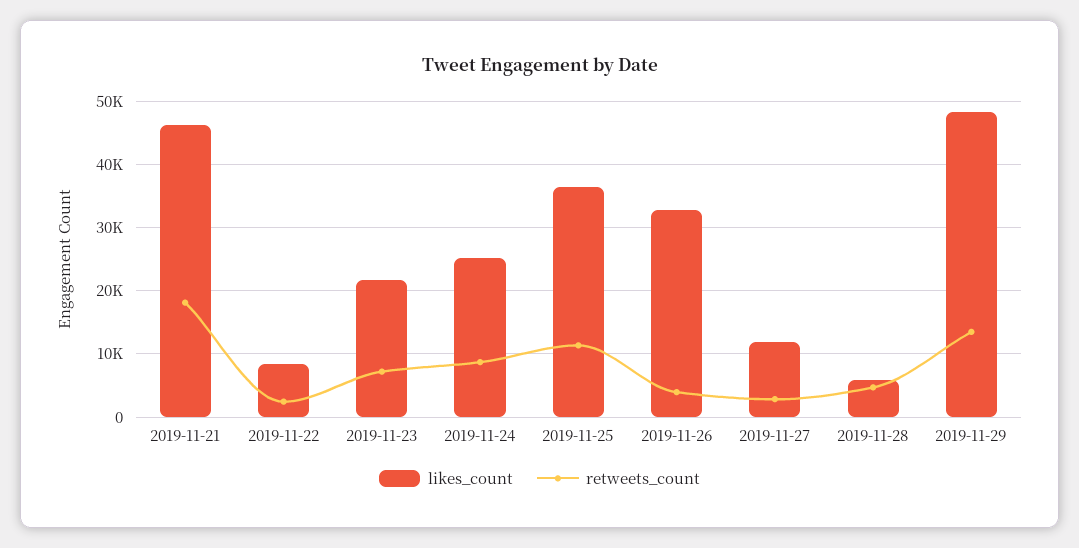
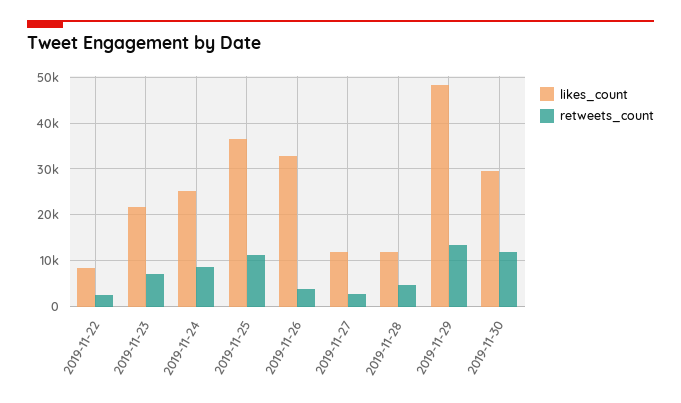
likes_count, 2019-11-21: 46000 -> none
retweets_count, 2019-11-21: 18000 -> none
likes_count, 2019-11-28: 6000 -> 12000
likes_count, 2019-11-30: none -> 30000
retweets_count, 2019-11-30: none -> 12000

